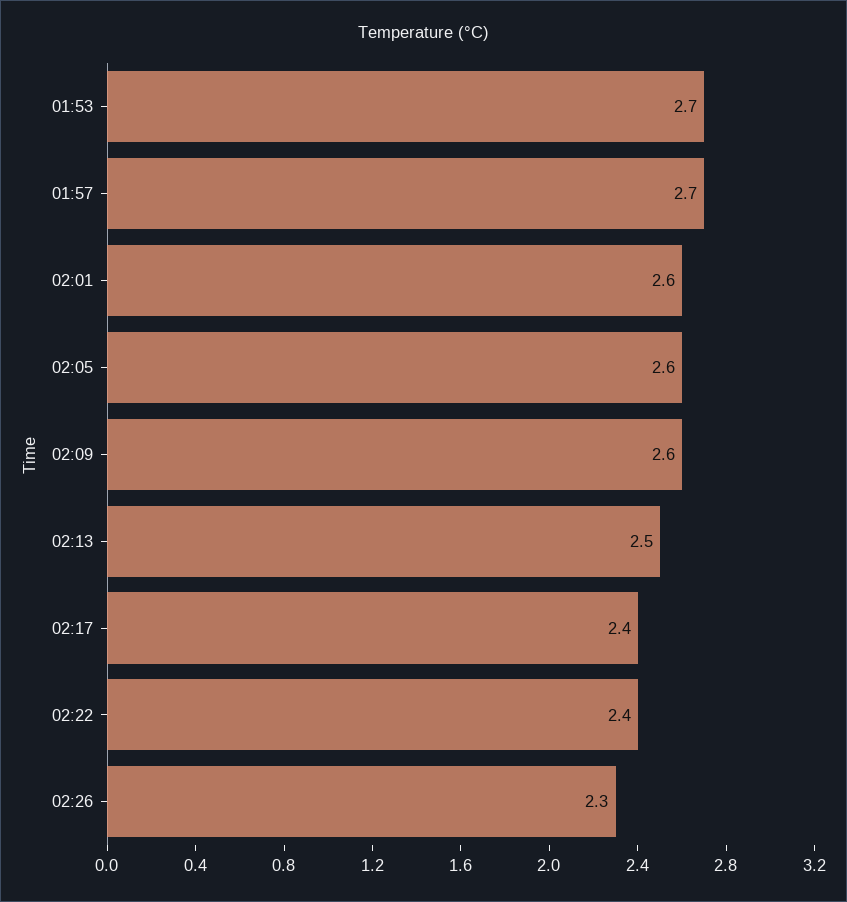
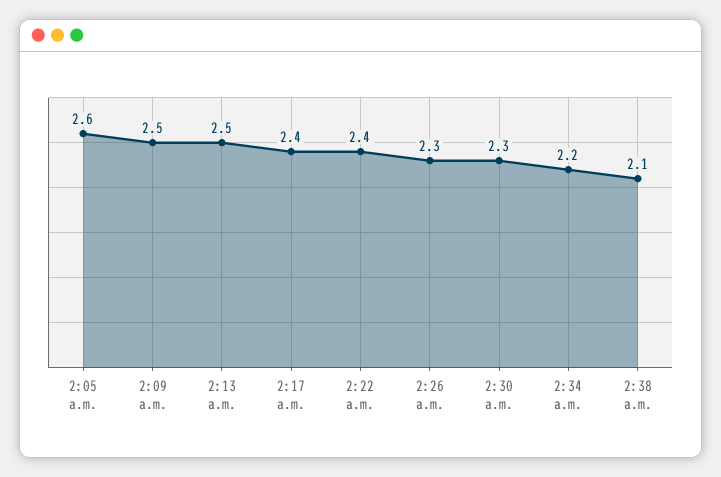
01:53: 2.7 -> none
01:57: 2.7 -> none
02:01: 2.6 -> none
02:09: 2.6 -> 2.5
2:30 a.m.: none -> 2.3
2:34 a.m.: none -> 2.2
2:38 a.m.: none -> 2.1

